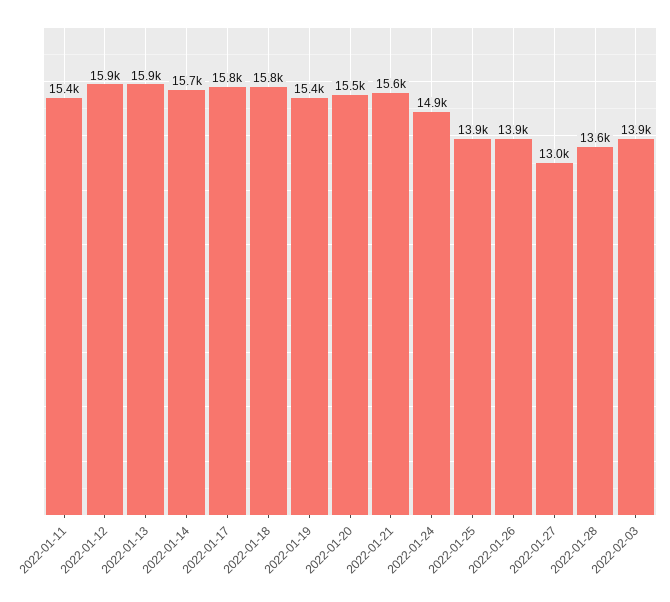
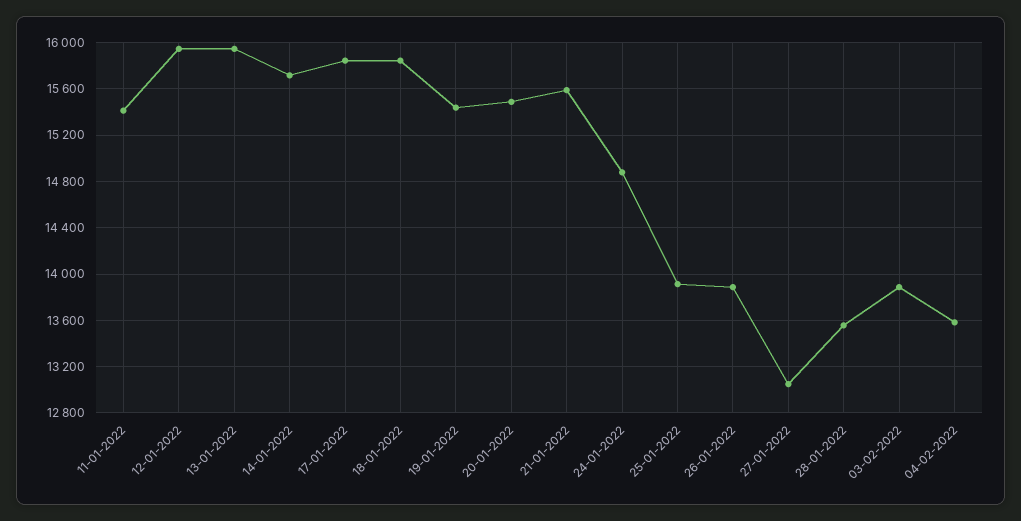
04-02-2022: none -> 13600

